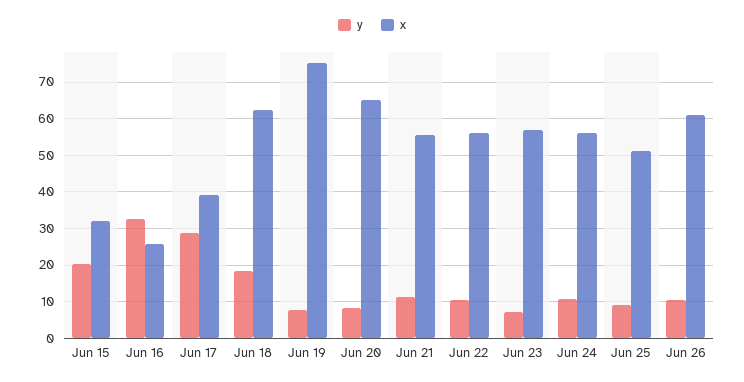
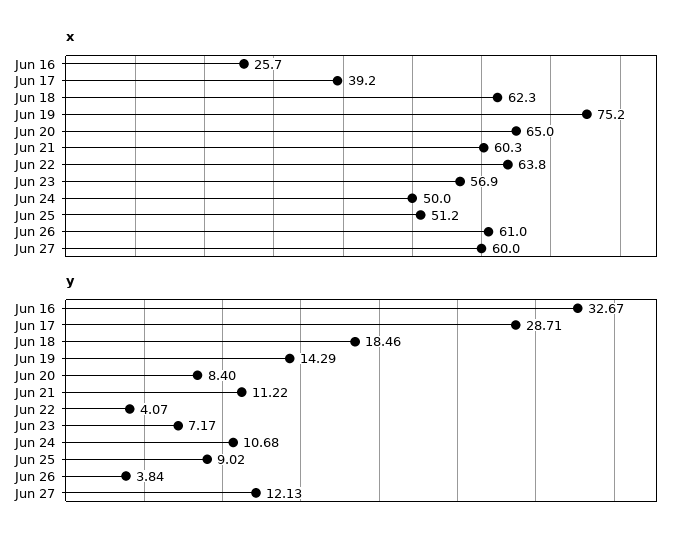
y, Jun 15: 20 -> none
x, Jun 15: 32 -> none
y, Jun 19: 8 -> 14.29
x, Jun 21: 56 -> 60.3
y, Jun 22: 10 -> 4.07
x, Jun 22: 56 -> 63.8
x, Jun 24: 56 -> 50
y, Jun 26: 10 -> 3.84
x, Jun 27: none -> 60
y, Jun 27: none -> 12.13

